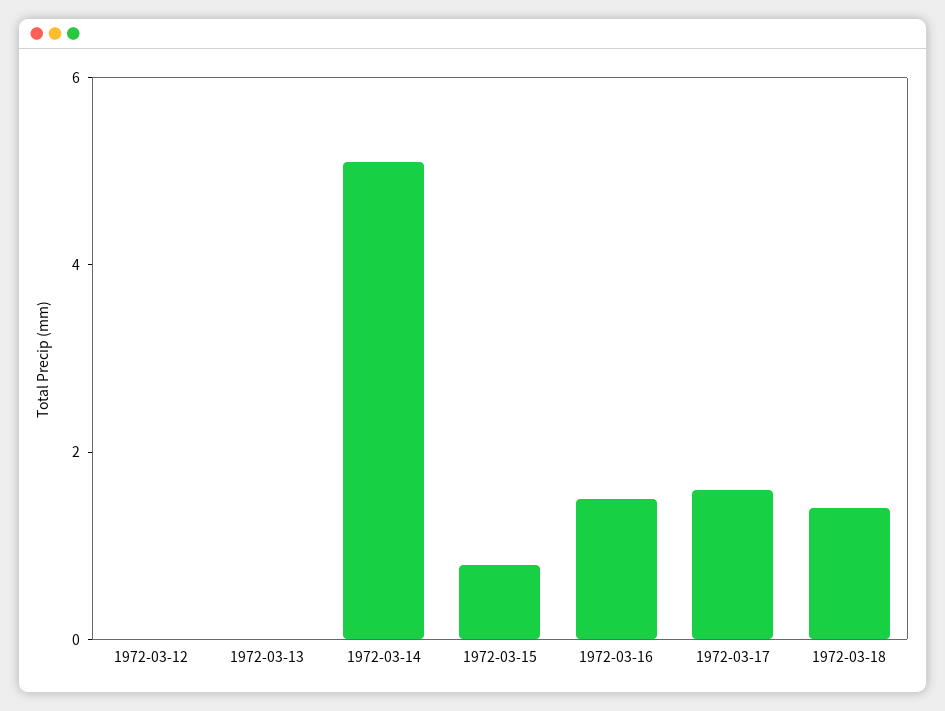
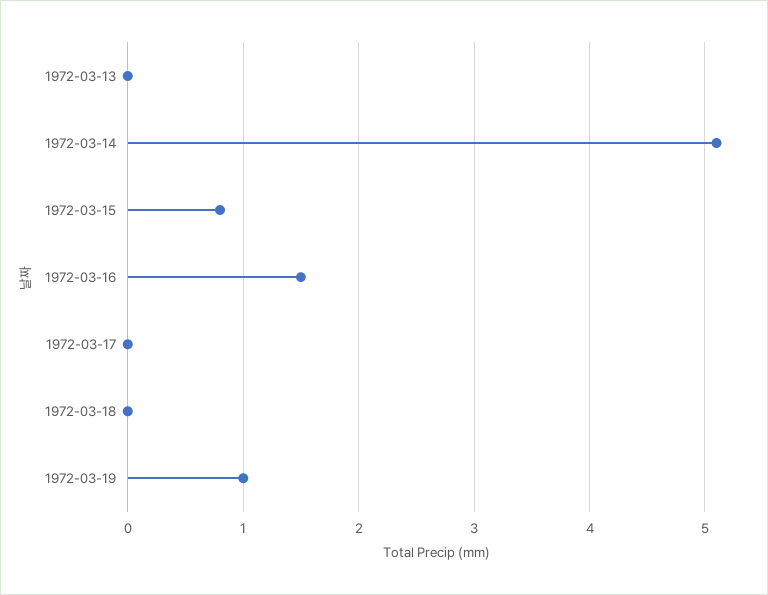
1972-03-12: 0 -> none
1972-03-17: 1.5 -> 0
1972-03-18: 1.5 -> 0
1972-03-19: none -> 1

